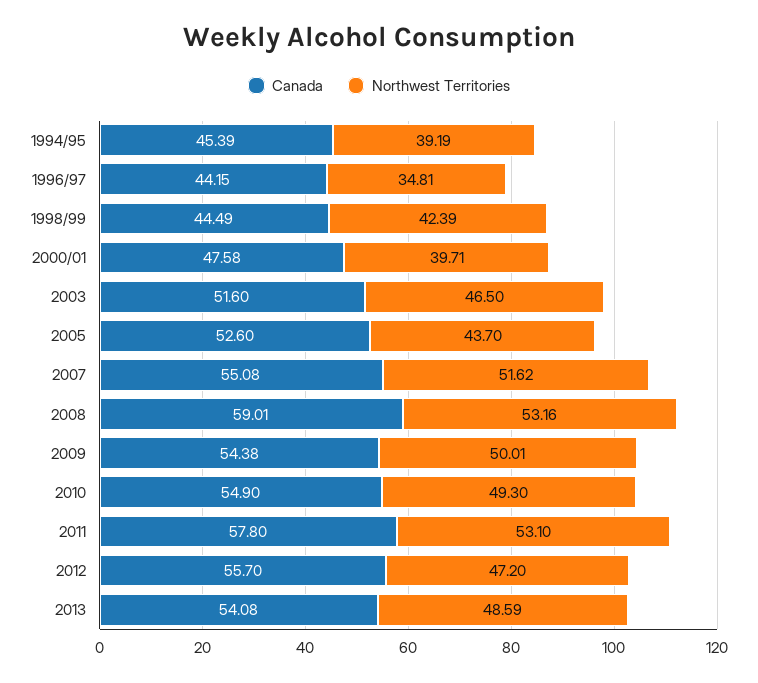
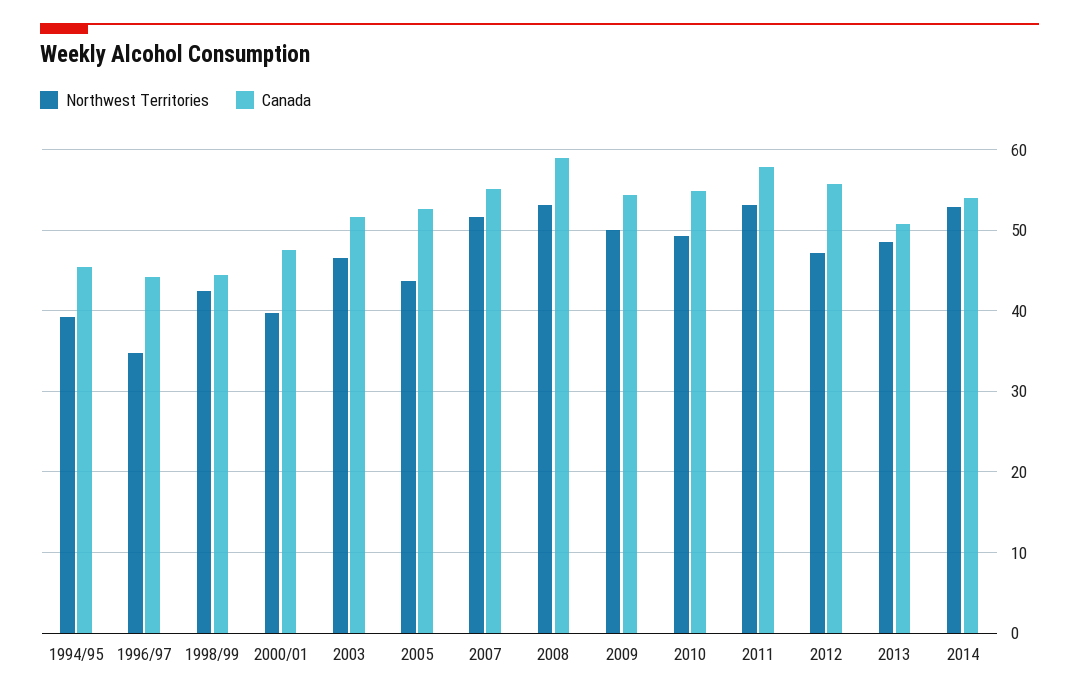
Canada, 2013: 54.08 -> 51
Northwest Territories, 2014: none -> 53
Canada, 2014: none -> 54

